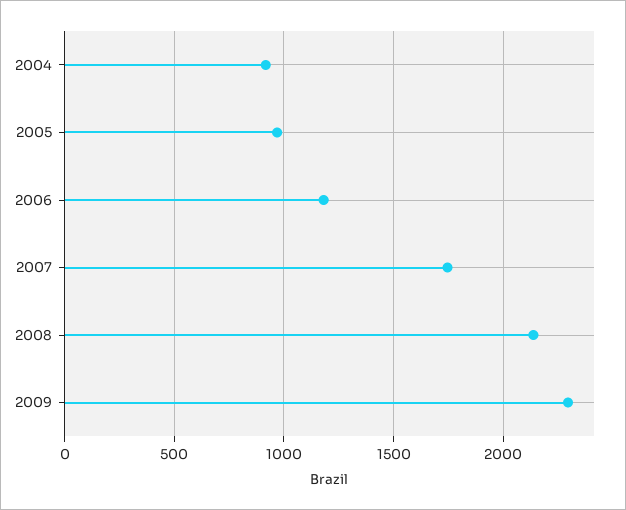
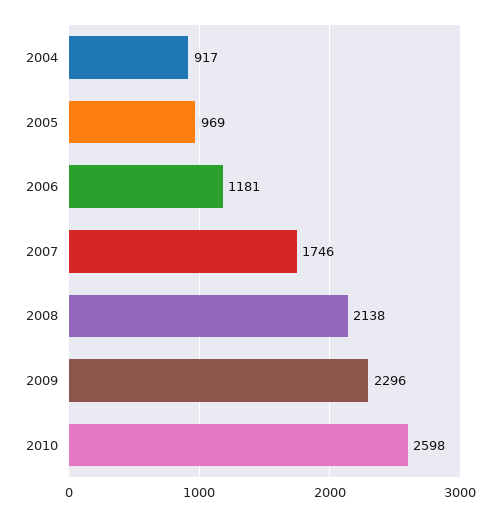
2010: none -> 2598

